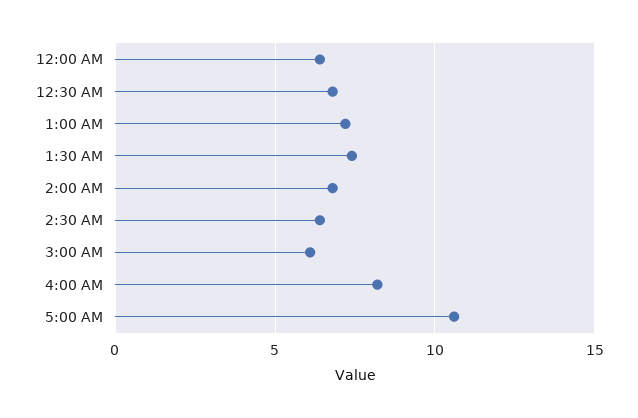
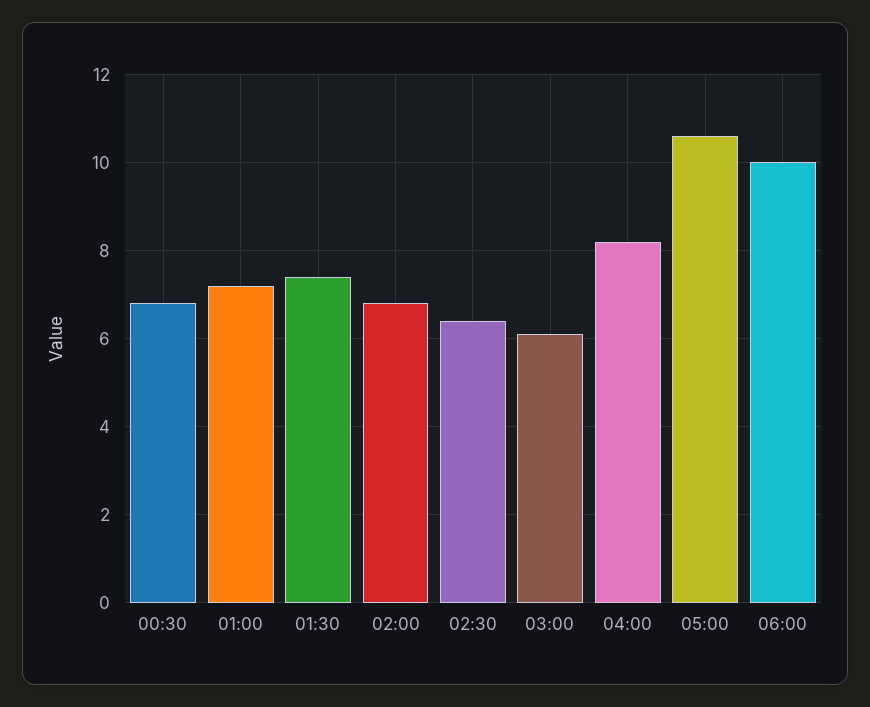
12:00 AM: 6.5 -> none
06:00: none -> 10

